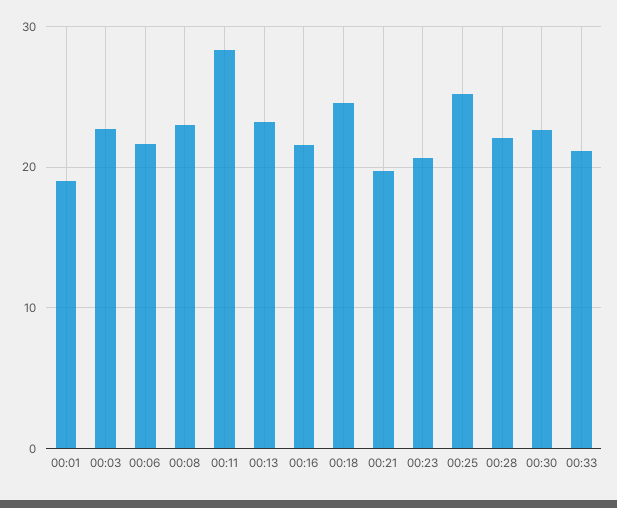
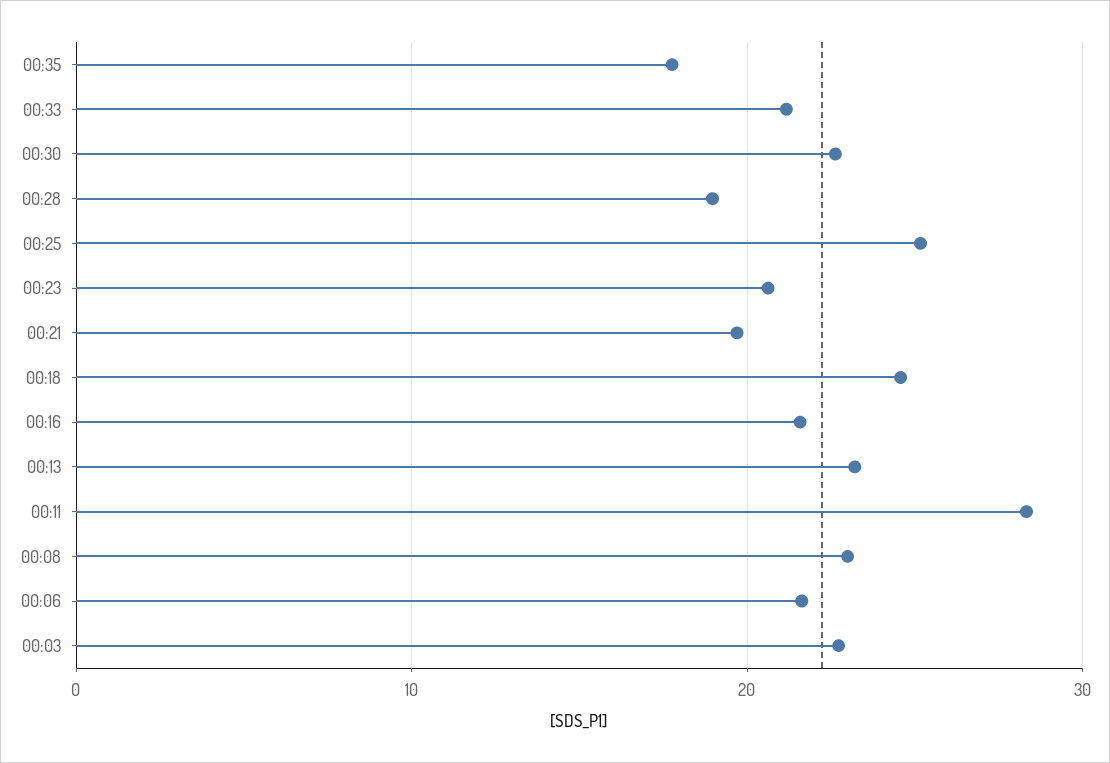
00:01: 19 -> none
00:28: 22 -> 19
00:35: none -> 18

